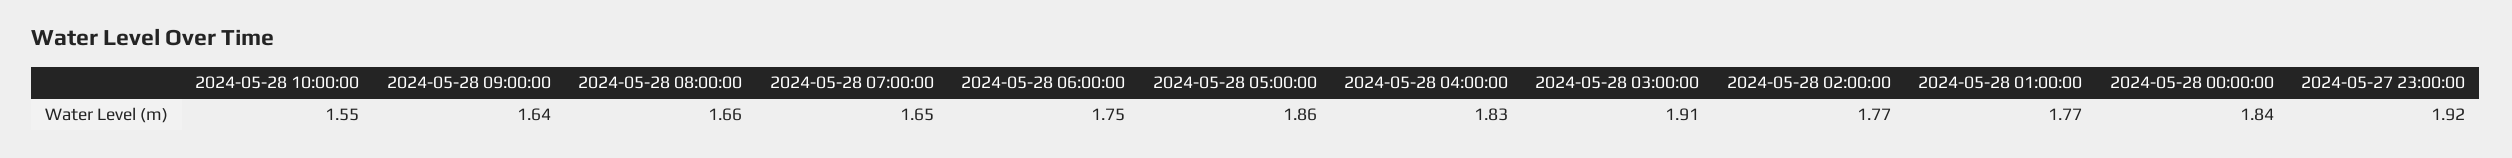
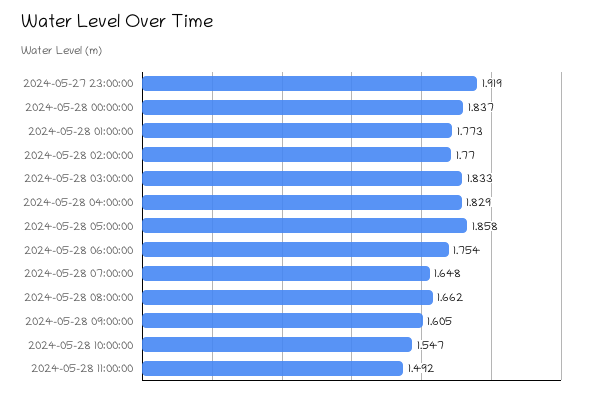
2024-05-28 09:00:00: 1.64 -> 1.605
2024-05-28 03:00:00: 1.91 -> 1.833
2024-05-28 11:00:00: none -> 1.492

